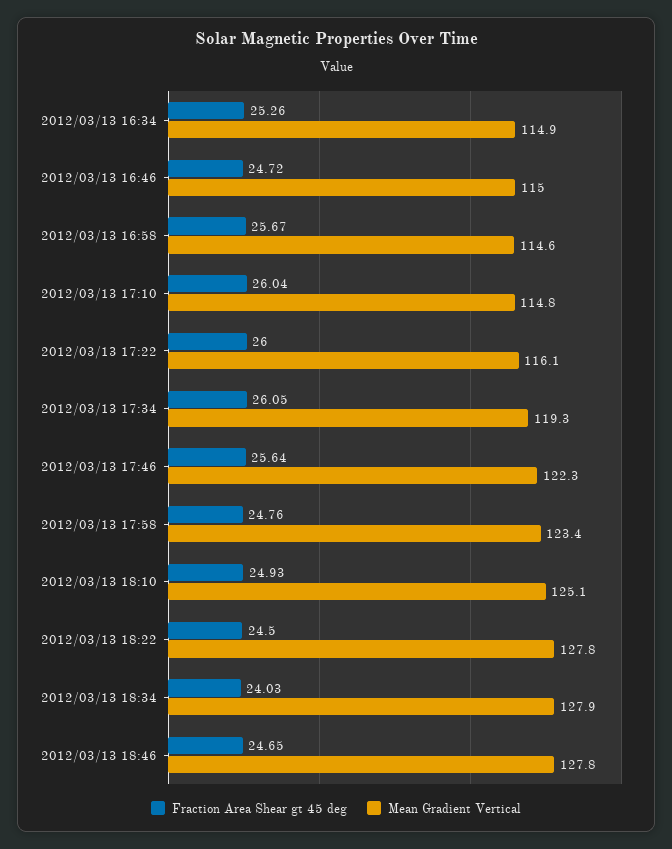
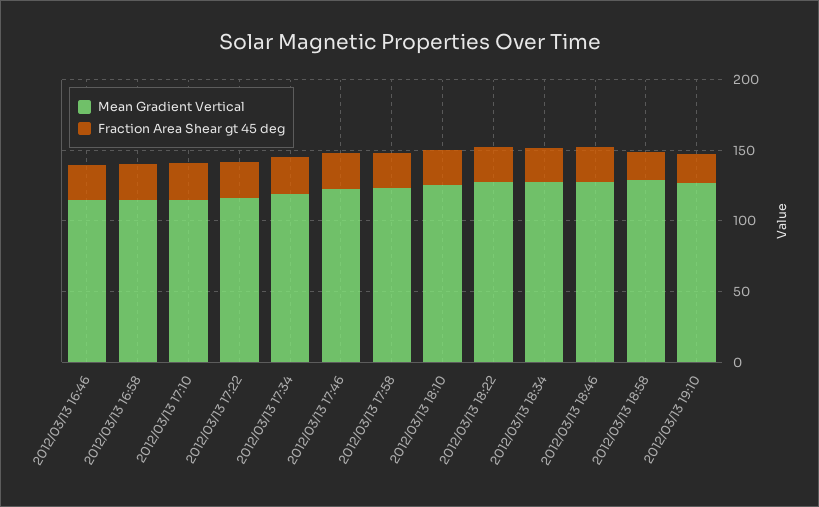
Fraction Area Shear gt 45 deg, 2012/03/13 16:34: 25.26 -> none
Mean Gradient Vertical, 2012/03/13 16:34: 114.9 -> none
Mean Gradient Vertical, 2012/03/13 18:58: none -> 130
Fraction Area Shear gt 45 deg, 2012/03/13 18:58: none -> 20
Mean Gradient Vertical, 2012/03/13 19:10: none -> 130
Fraction Area Shear gt 45 deg, 2012/03/13 19:10: none -> 20

